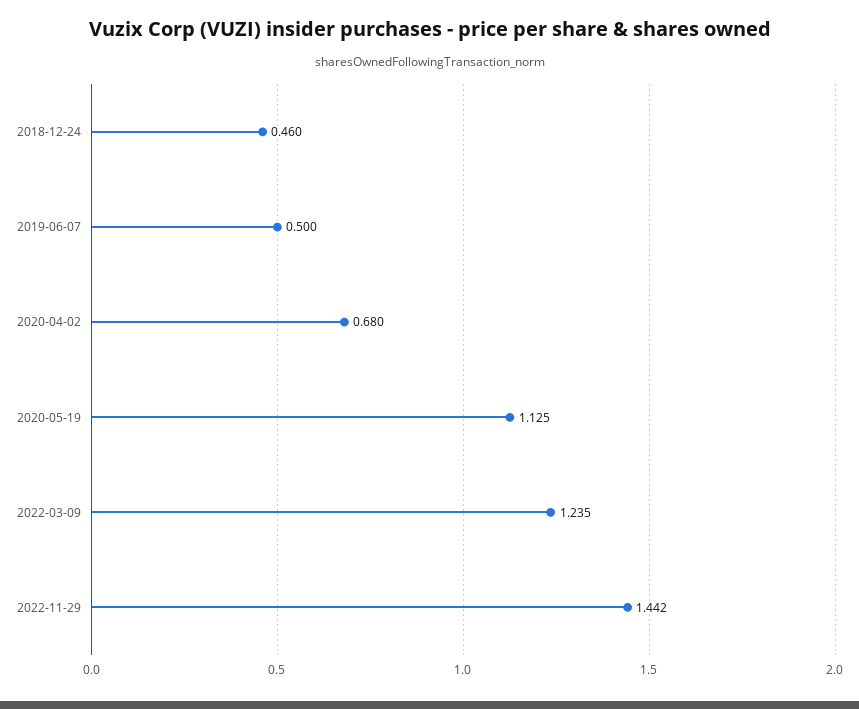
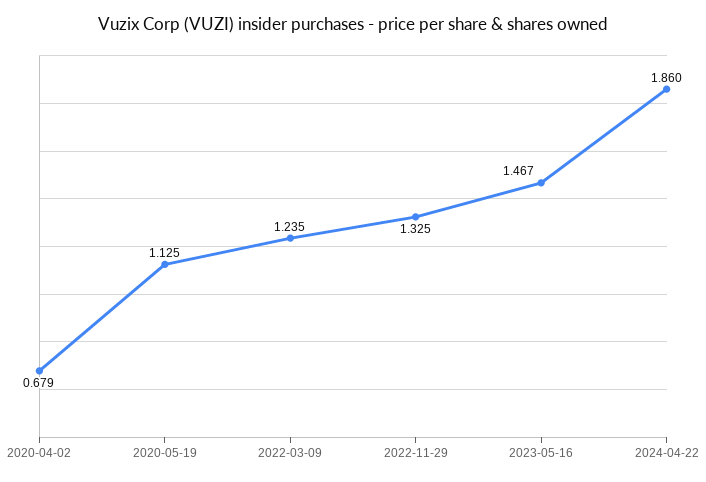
2018-12-24: 0.46 -> none
2019-06-07: 0.5 -> none
2020-04-02: 0.68 -> 0.679
2022-11-29: 1.442 -> 1.325
2023-05-16: none -> 1.467
2024-04-22: none -> 1.86

